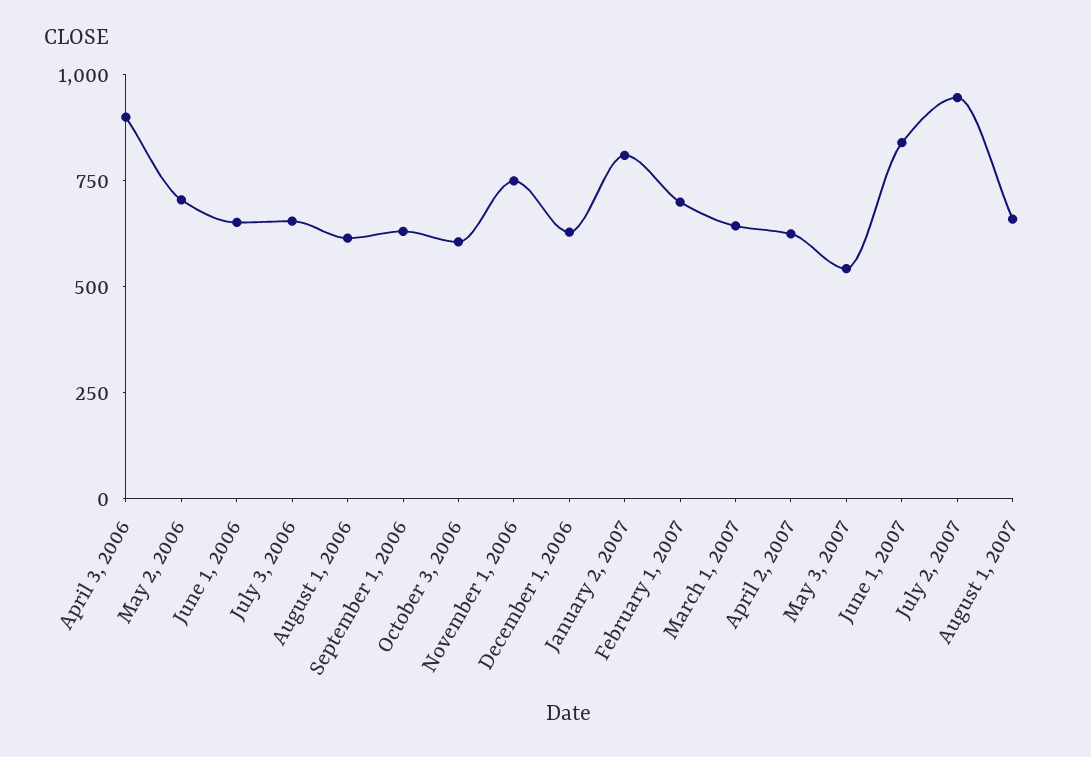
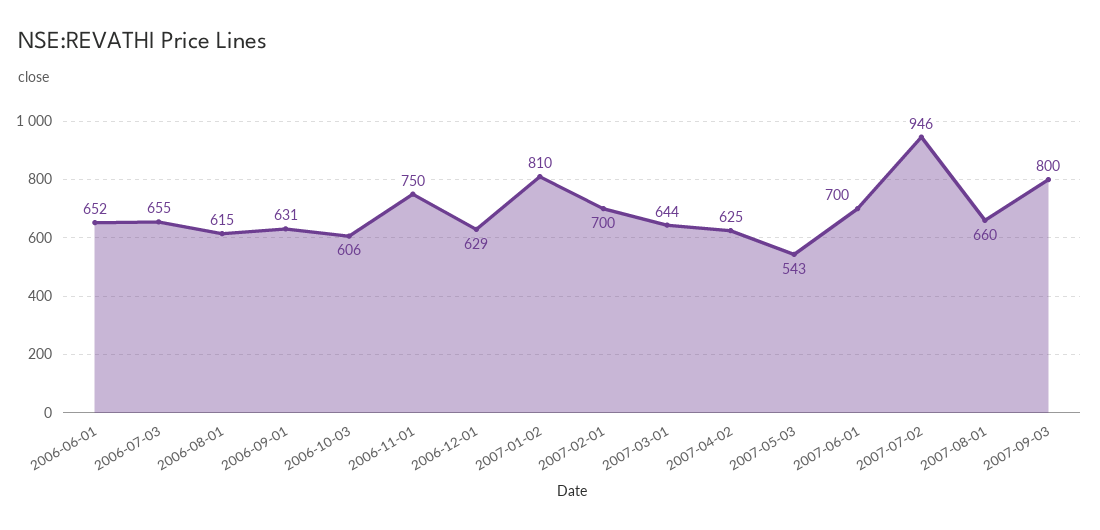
April 3, 2006: 900 -> none
May 2, 2006: 700 -> none
June 1, 2007: 850 -> 700
2007-09-03: none -> 800

